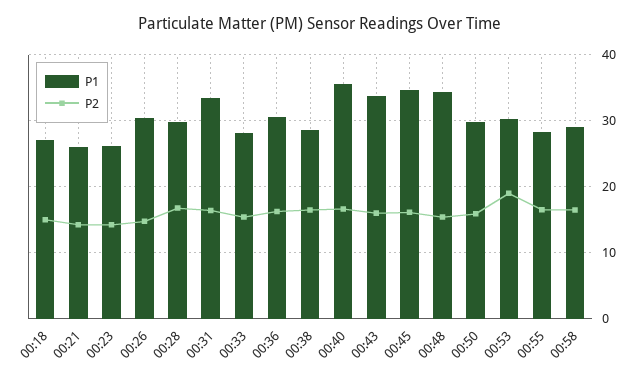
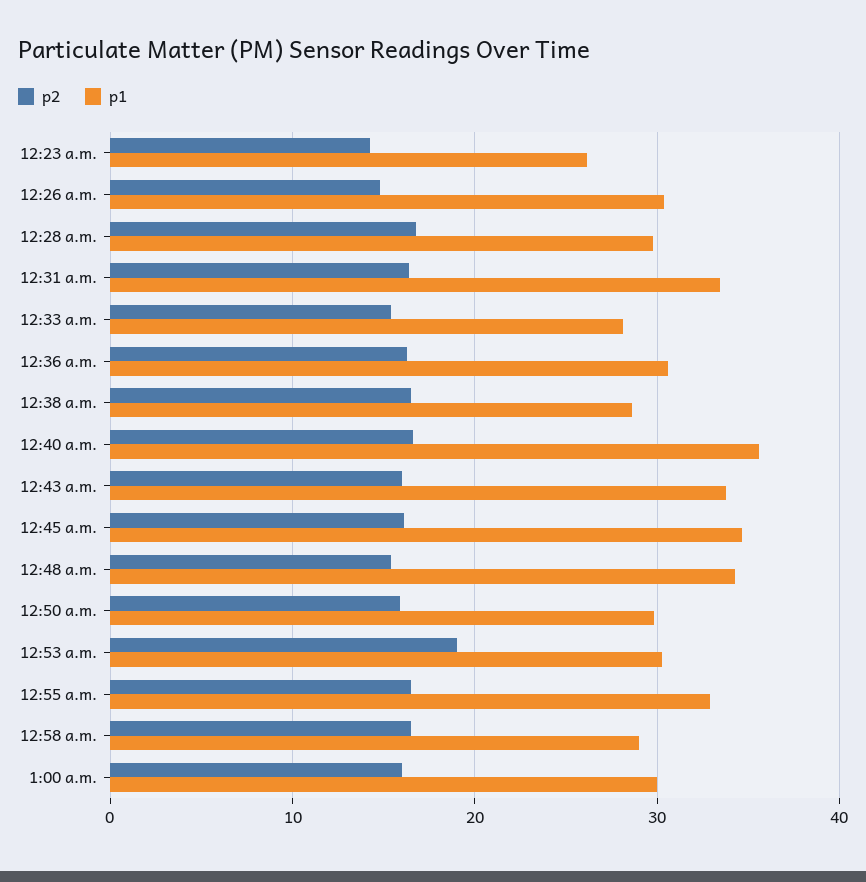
P1, 00:18: 27 -> none
P2, 00:18: 15 -> none
P1, 00:21: 26 -> none
P2, 00:21: 14 -> none
P1, 00:55: 28 -> 33
P2, 1:00 a.m.: none -> 16
P1, 1:00 a.m.: none -> 30

